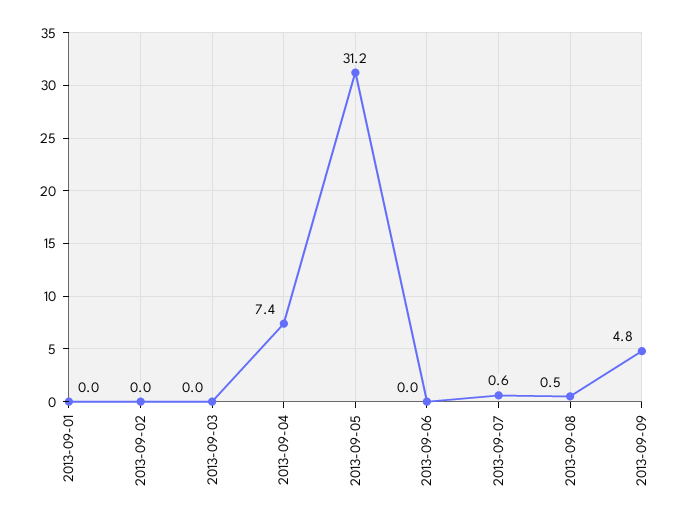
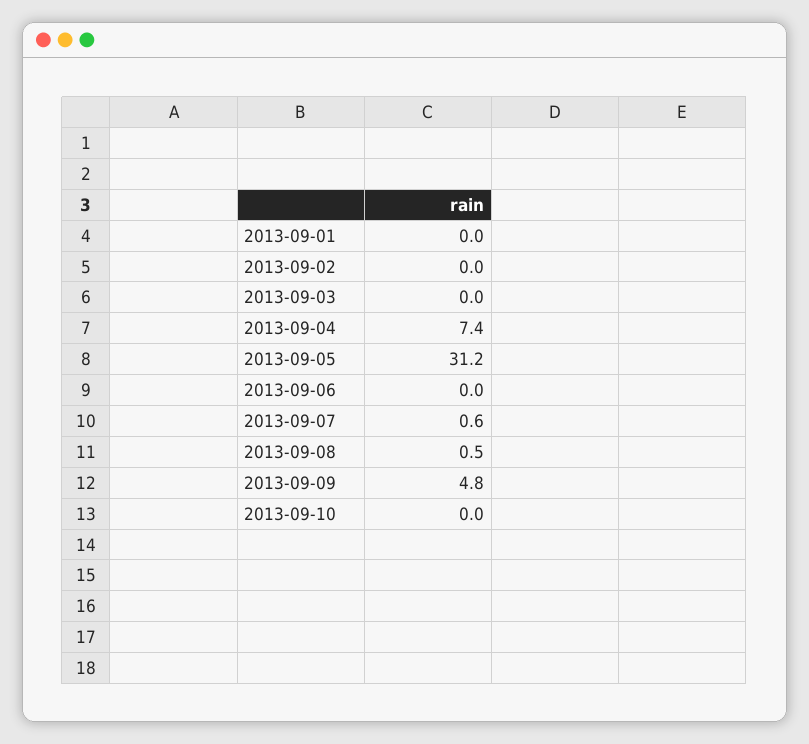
2013-09-10: none -> 0

